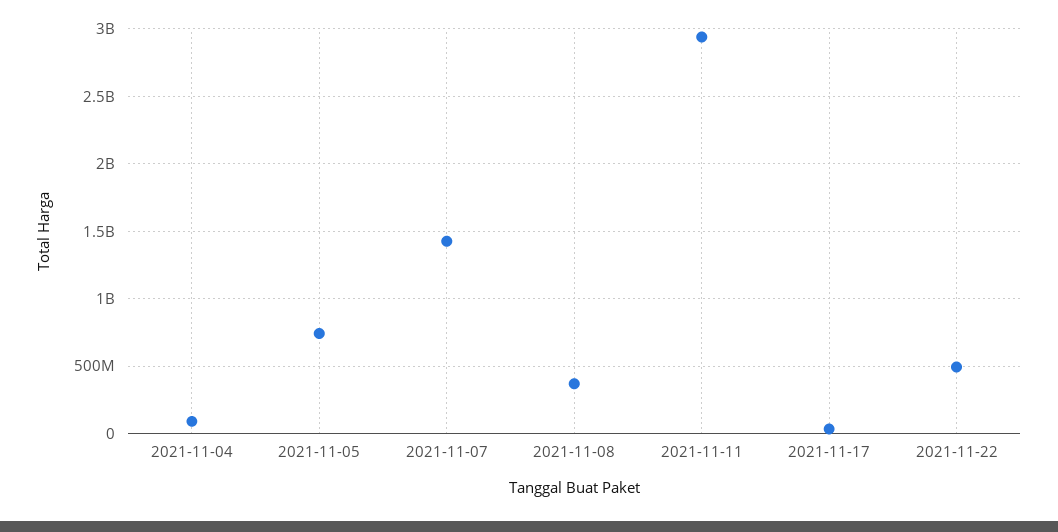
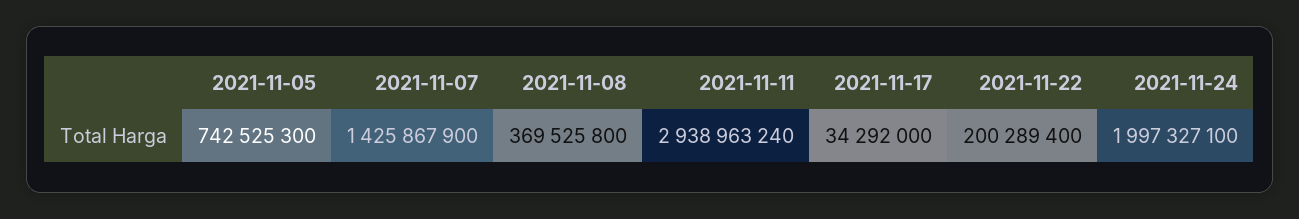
2021-11-04: 100000000 -> none
2021-11-22: 500000000 -> 200289400
2021-11-24: none -> 1997327100

